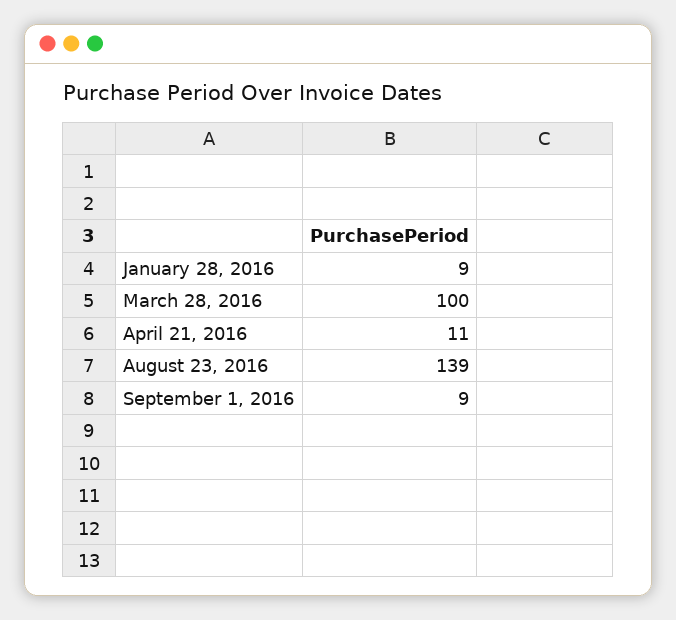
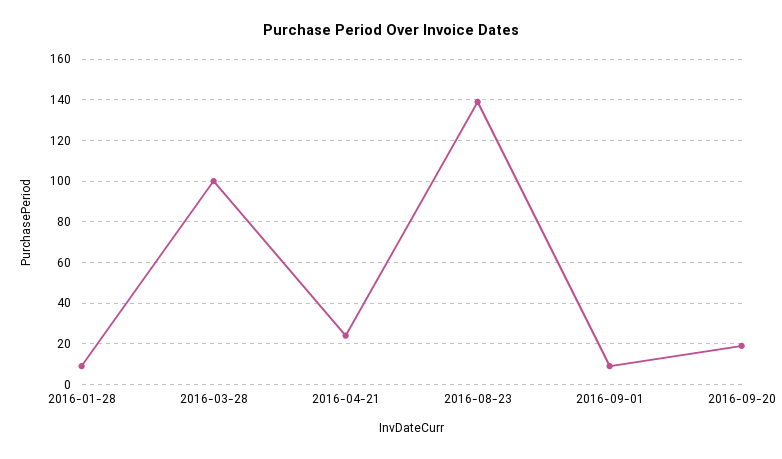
April 21, 2016: 11 -> 25
2016-09-20: none -> 20

